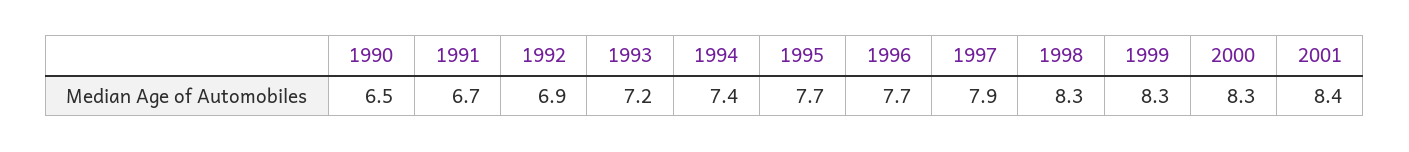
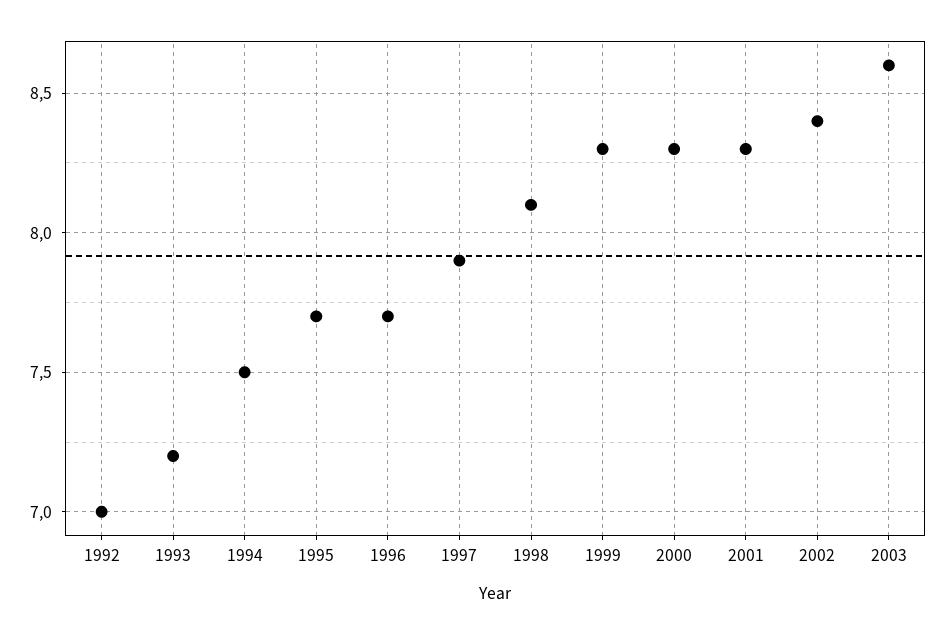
1990: 6.5 -> none
1991: 6.7 -> none
1992: 6.9 -> 7
1994: 7.4 -> 7.5
1998: 8.3 -> 8.1
2001: 8.4 -> 8.3
2002: none -> 8.4
2003: none -> 8.6

